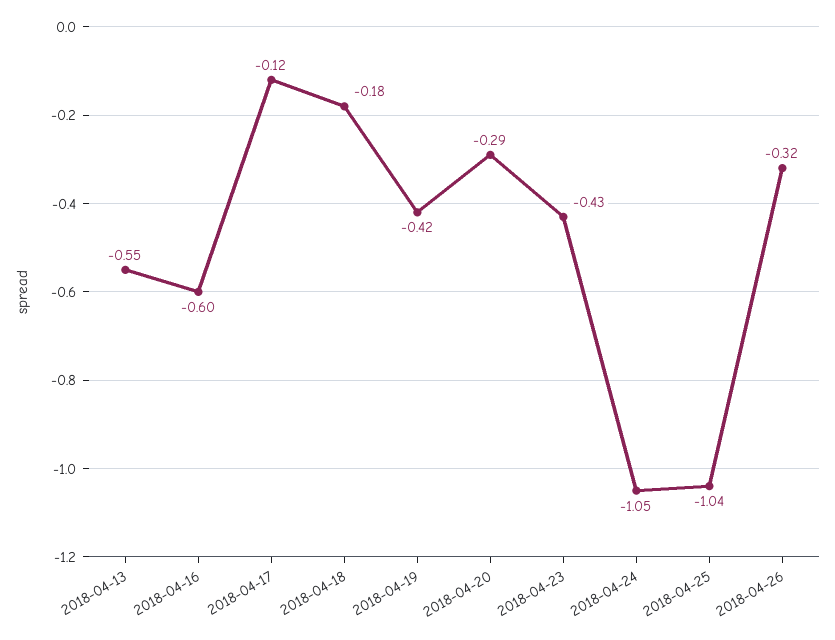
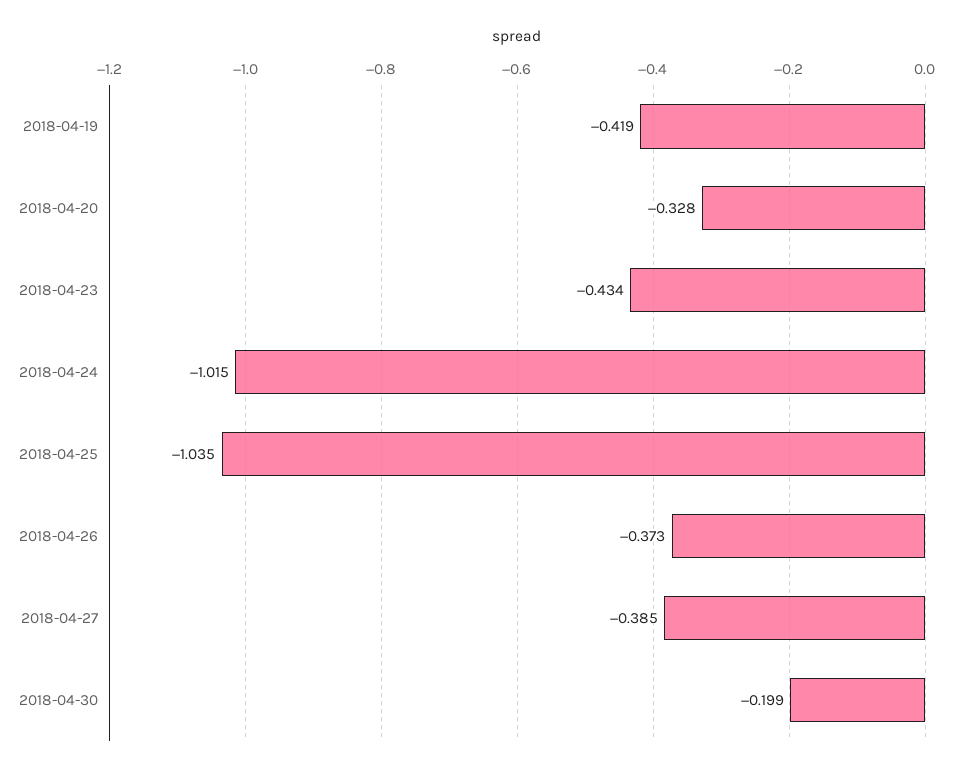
2018-04-13: -0.55 -> none
2018-04-16: -0.6 -> none
2018-04-17: -0.12 -> none
2018-04-18: -0.18 -> none
2018-04-20: -0.29 -> -0.328
2018-04-24: -1.05 -> -1.015
2018-04-26: -0.32 -> -0.373
2018-04-27: none -> -0.385
2018-04-30: none -> -0.199

